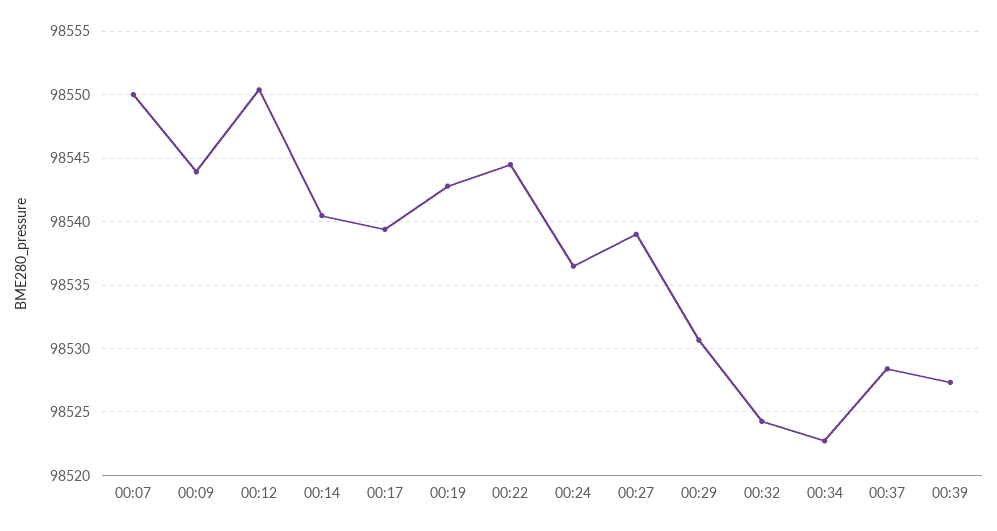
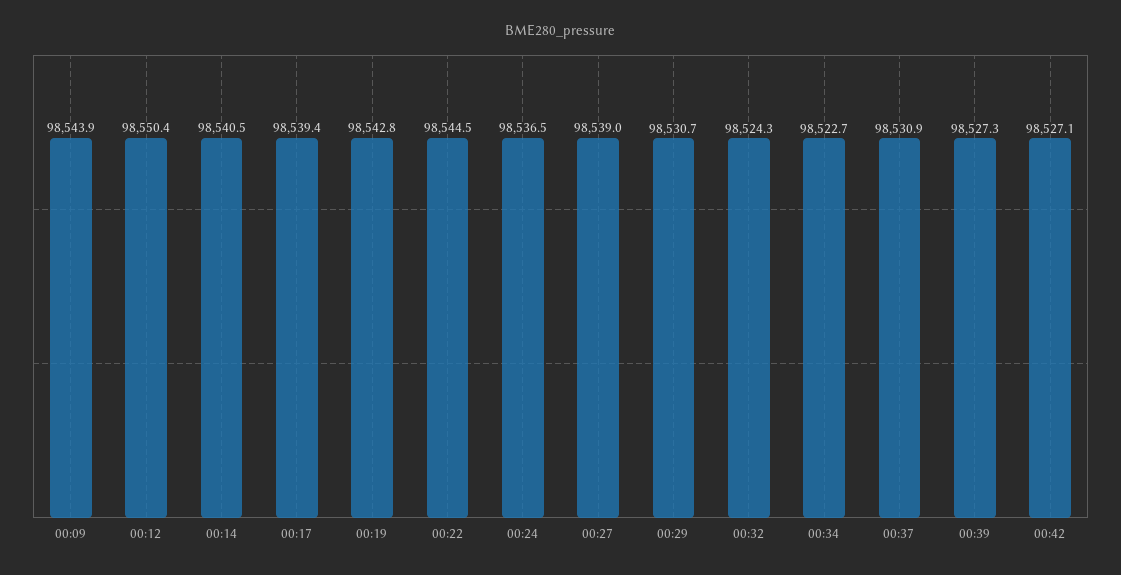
00:07: 98550 -> none
00:37: 98528.5 -> 98530.9
00:42: none -> 98527.1

